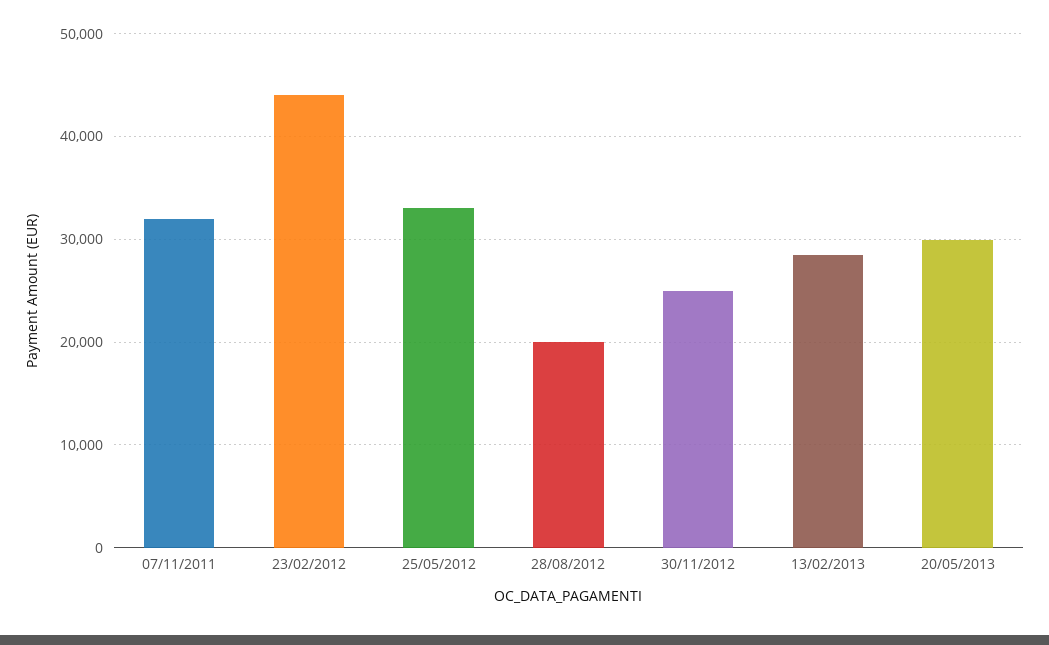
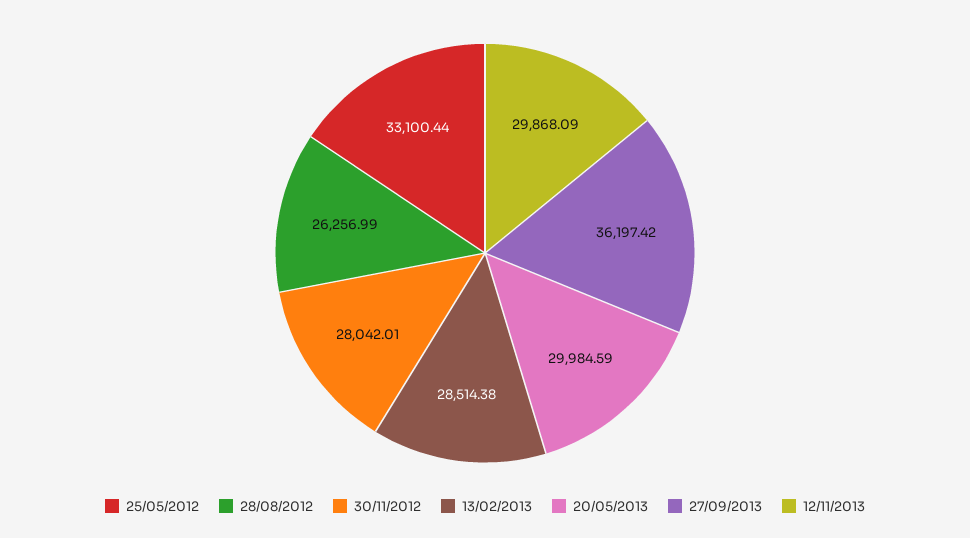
07/11/2011: 32000 -> none
23/02/2012: 44000 -> none
28/08/2012: 20000 -> 26256.99
30/11/2012: 25000 -> 28042.01
27/09/2013: none -> 36197.42
12/11/2013: none -> 29868.09

